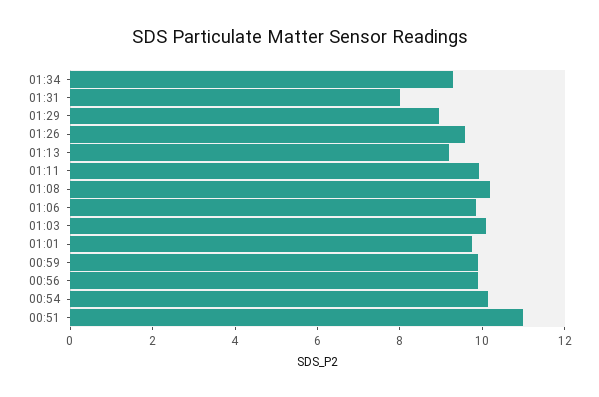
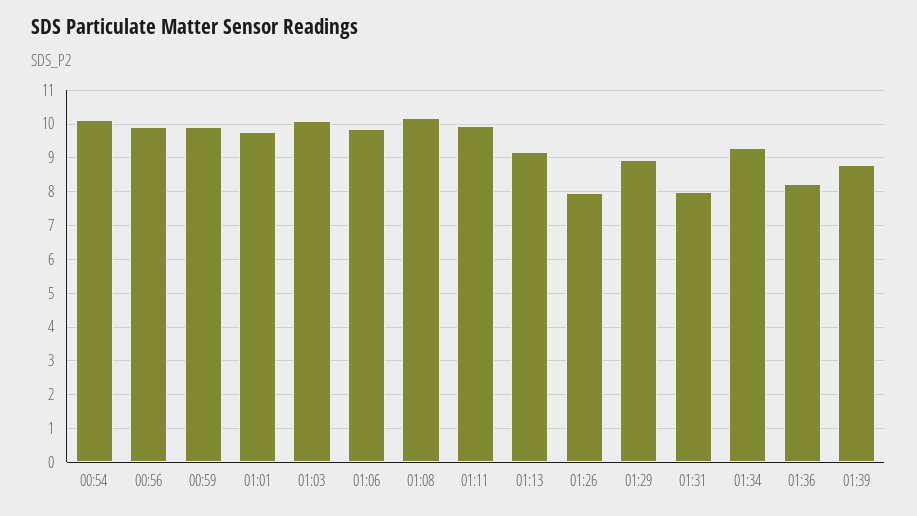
01:26: 9.5 -> 8
00:51: 11 -> none
01:36: none -> 8.2
01:39: none -> 8.8

